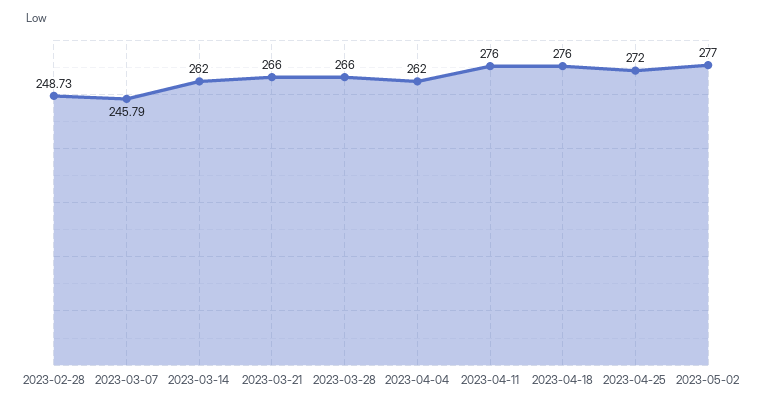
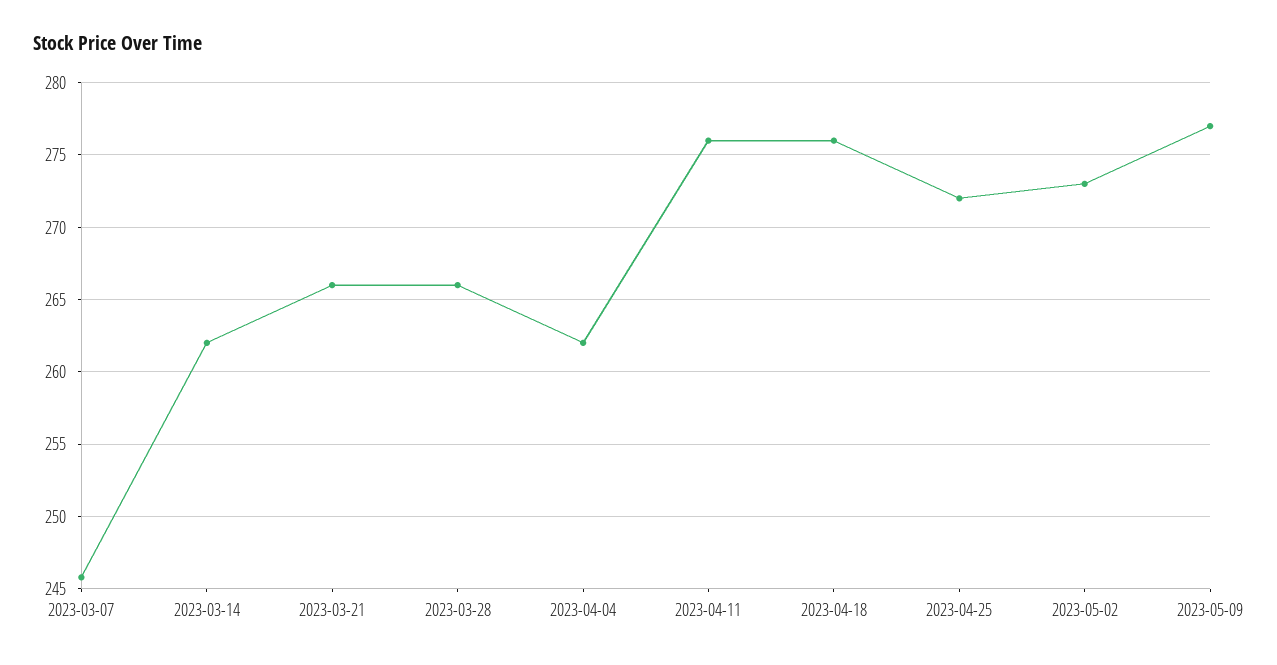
2023-02-28: 248.73 -> none
2023-05-02: 277 -> 273
2023-05-09: none -> 277

